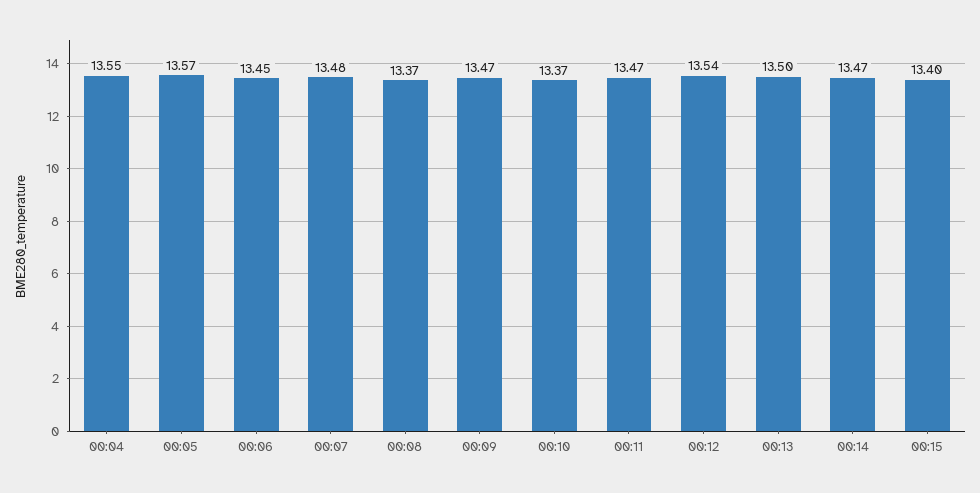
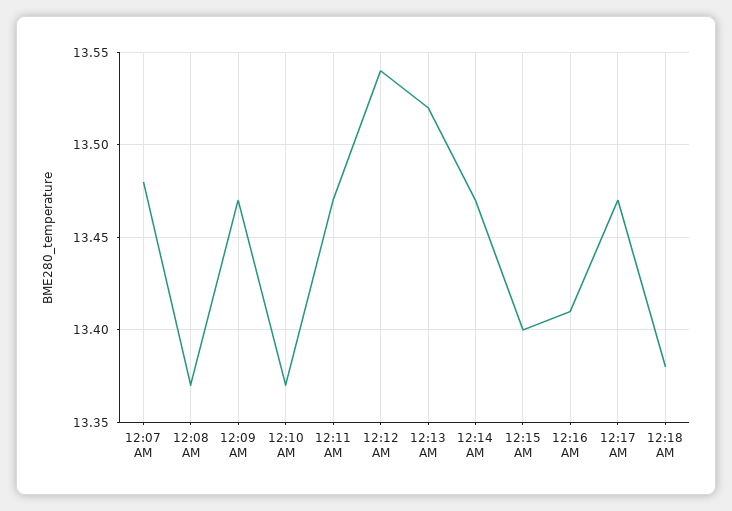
00:04: 13.55 -> none
00:05: 13.57 -> none
00:06: 13.45 -> none
00:13: 13.5 -> 13.52
12:16 AM: none -> 13.41
12:17 AM: none -> 13.47
12:18 AM: none -> 13.38

